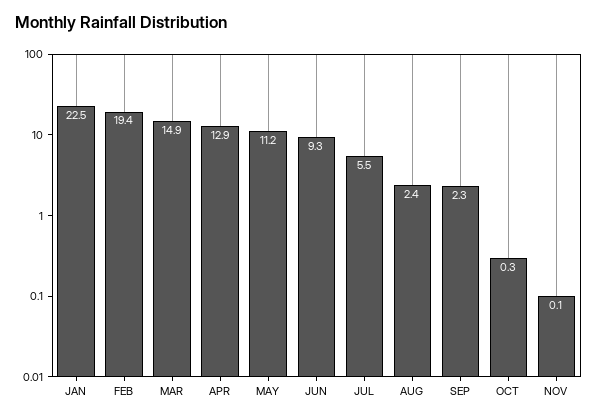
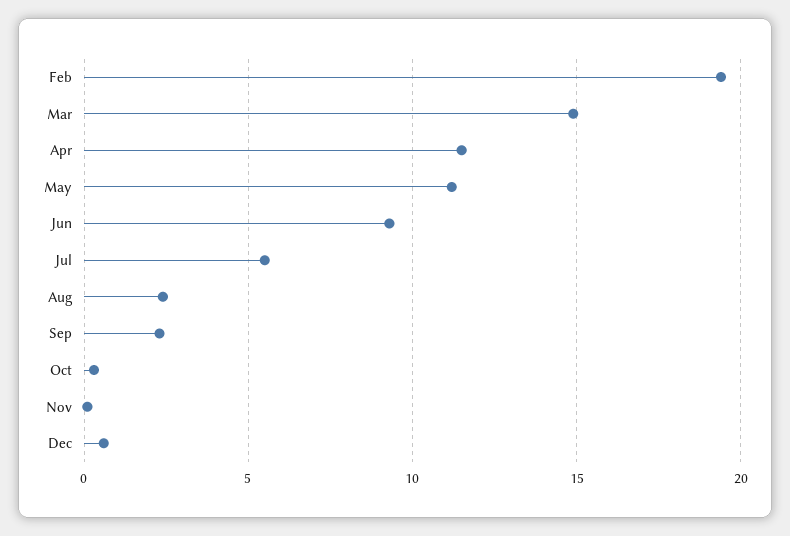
JAN: 22.5 -> none
APR: 12.9 -> 11.5
Dec: none -> 0.5

